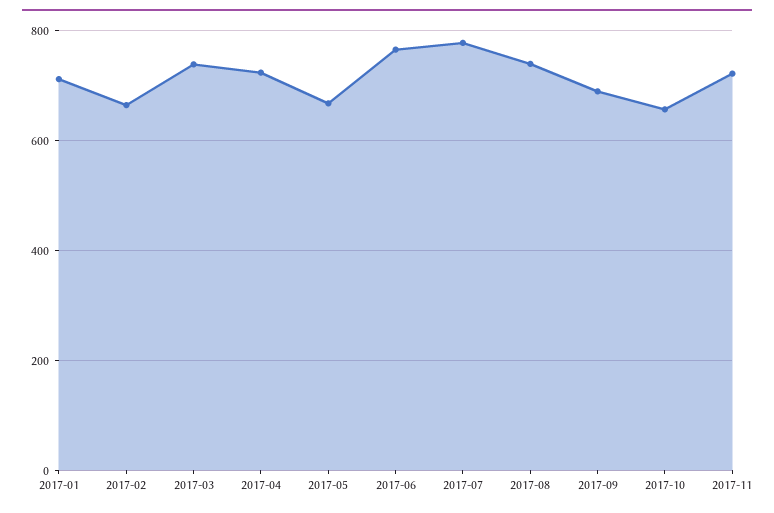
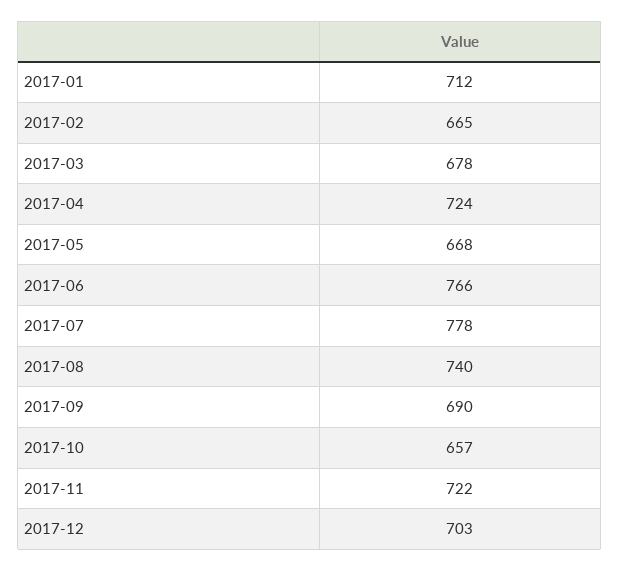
2017-03: 740 -> 678
2017-12: none -> 703

